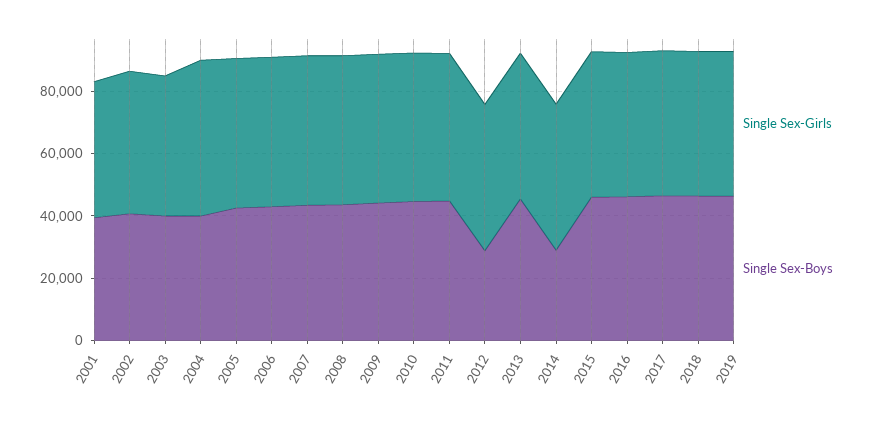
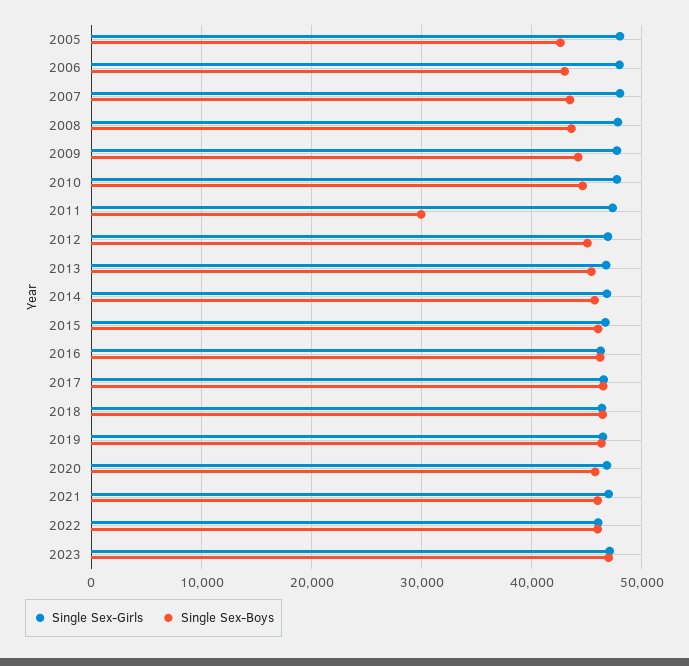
Single Sex-Girls, 2001: 45000 -> none
Single Sex-Boys, 2001: 40000 -> none
Single Sex-Girls, 2002: 45000 -> none
Single Sex-Boys, 2002: 40000 -> none
Single Sex-Girls, 2003: 45000 -> none
Single Sex-Boys, 2003: 40000 -> none
Single Sex-Girls, 2004: 50000 -> none
Single Sex-Boys, 2004: 40000 -> none
Single Sex-Boys, 2011: 45000 -> 30000
Single Sex-Boys, 2012: 30000 -> 45000
Single Sex-Boys, 2014: 30000 -> 46000
Single Sex-Girls, 2020: none -> 47000
Single Sex-Boys, 2020: none -> 46000
Single Sex-Girls, 2021: none -> 47000
Single Sex-Boys, 2021: none -> 46000
Single Sex-Girls, 2022: none -> 46000
Single Sex-Boys, 2022: none -> 46000
Single Sex-Girls, 2023: none -> 47000
Single Sex-Boys, 2023: none -> 47000

